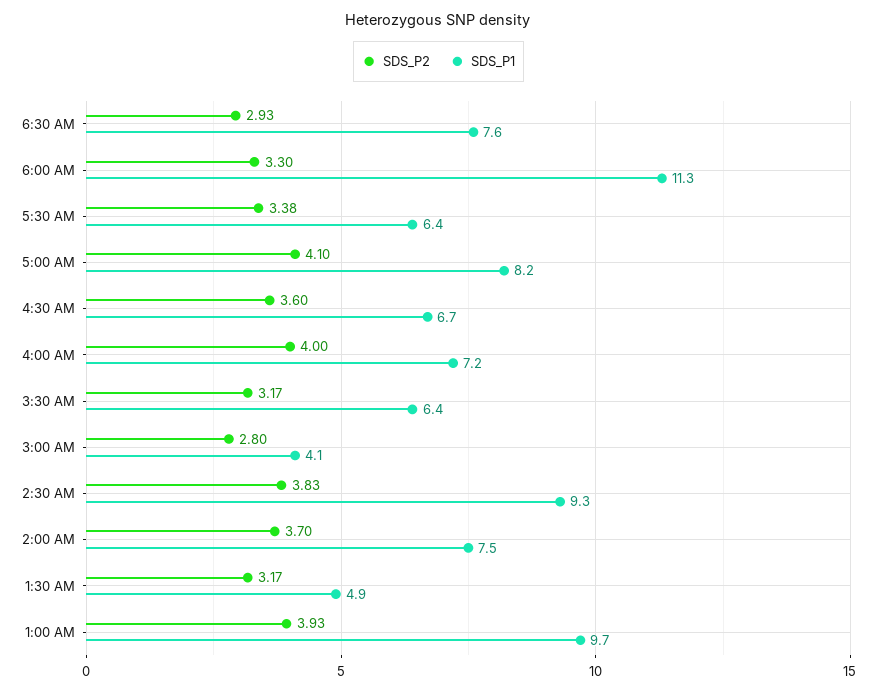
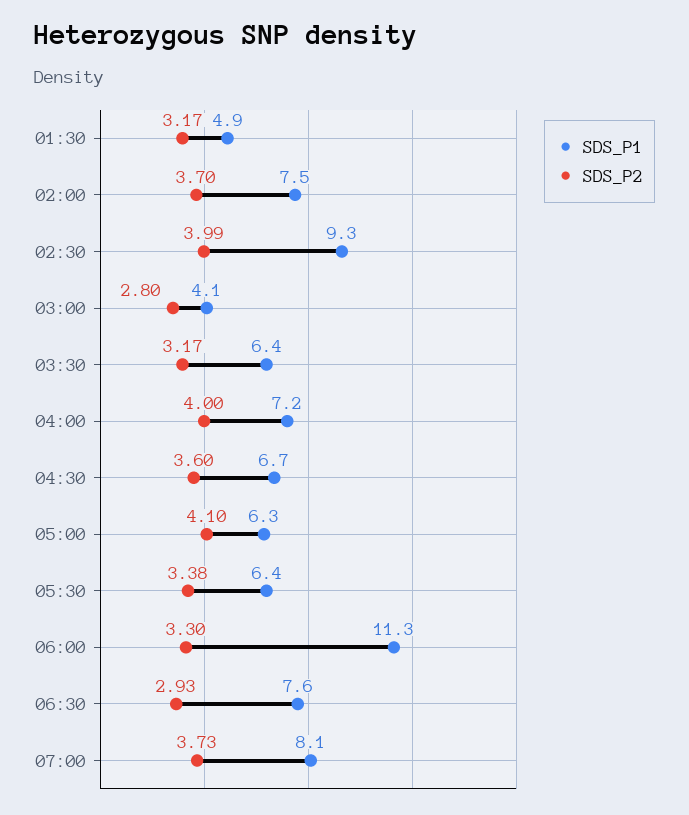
SDS_P1, 5:00 AM: 8.2 -> 6.3
SDS_P2, 2:30 AM: 3.83 -> 3.99
SDS_P2, 1:00 AM: 3.93 -> none
SDS_P1, 1:00 AM: 9.7 -> none
SDS_P1, 07:00: none -> 8.1
SDS_P2, 07:00: none -> 3.73

